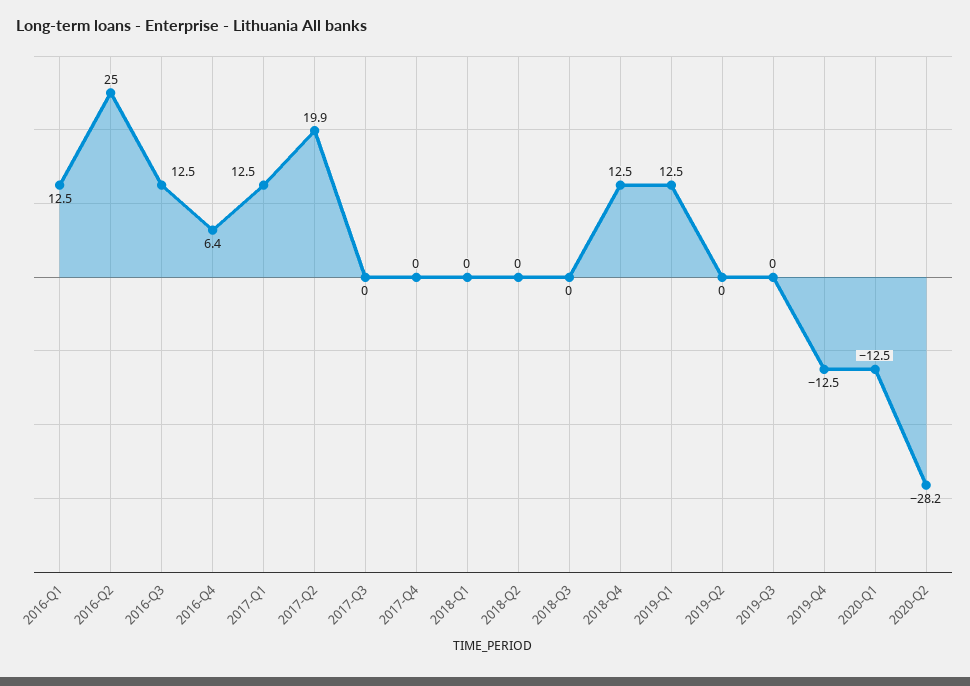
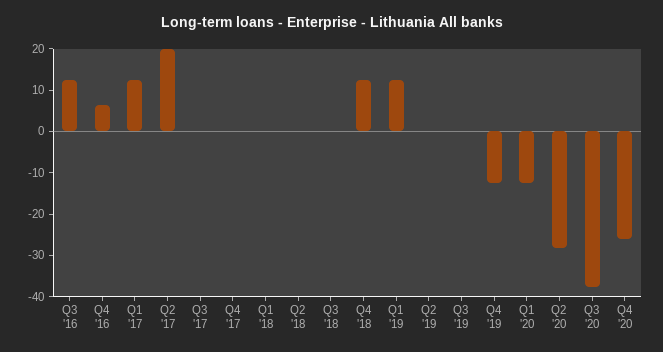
2016-Q1: 12.5 -> none
2016-Q2: 25 -> none
Q3 '20: none -> -38
Q4 '20: none -> -26

